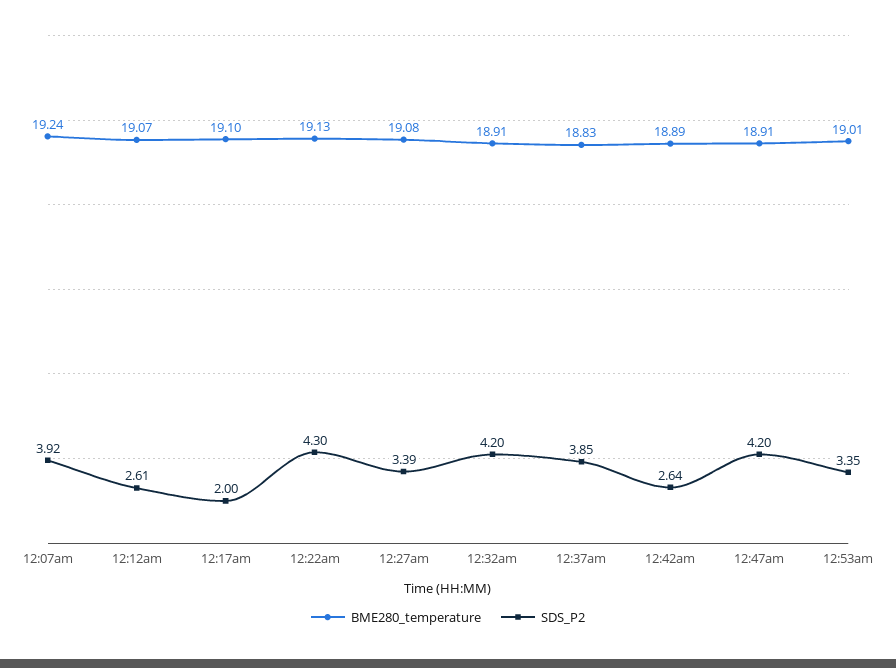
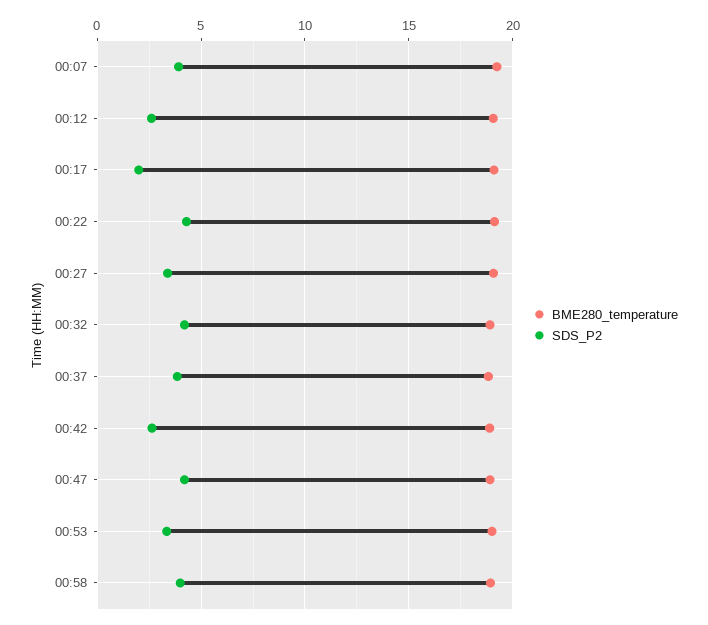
BME280_temperature, 00:58: none -> 19
SDS_P2, 00:58: none -> 4

